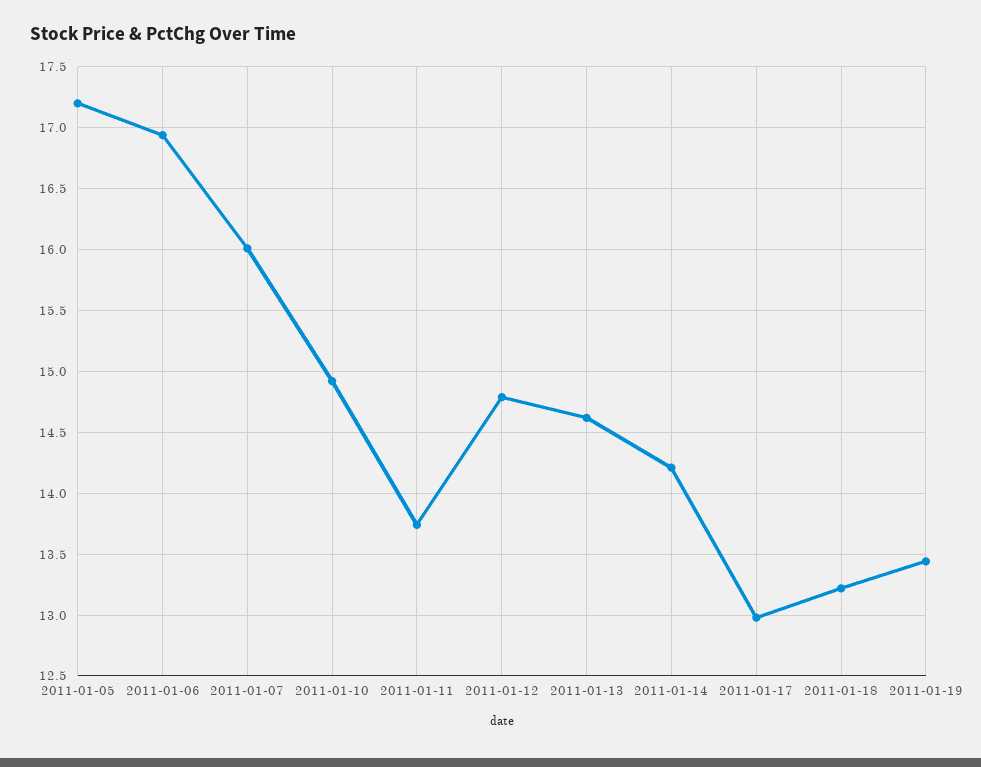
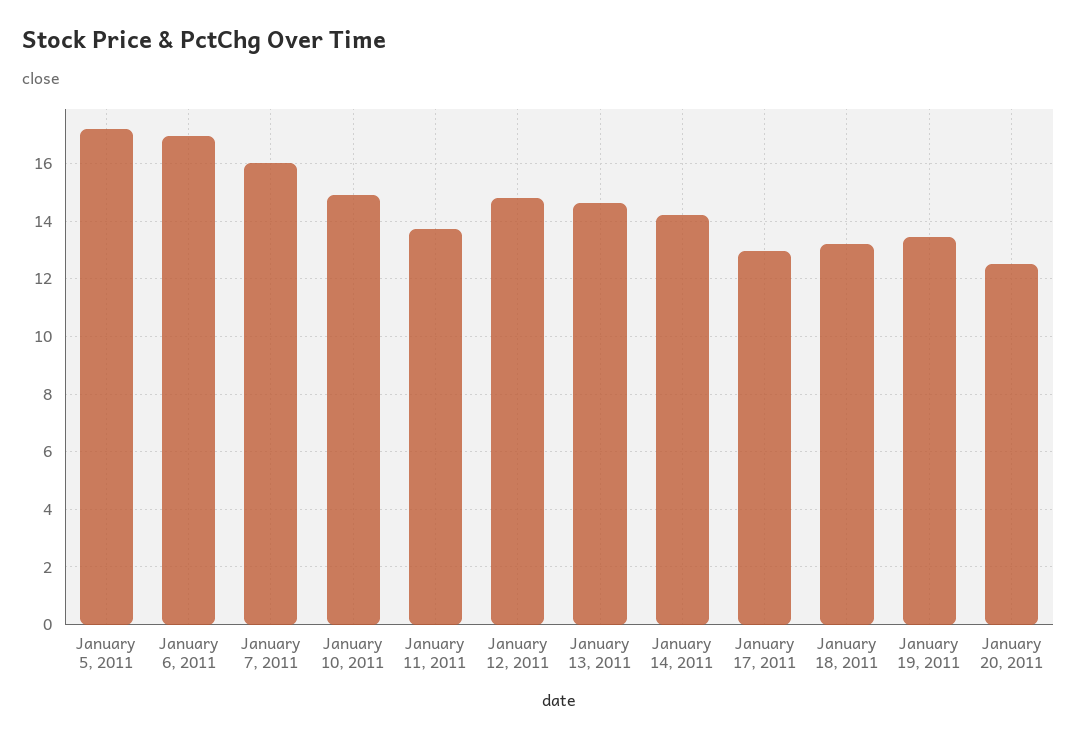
January 20, 2011: none -> 12.5

